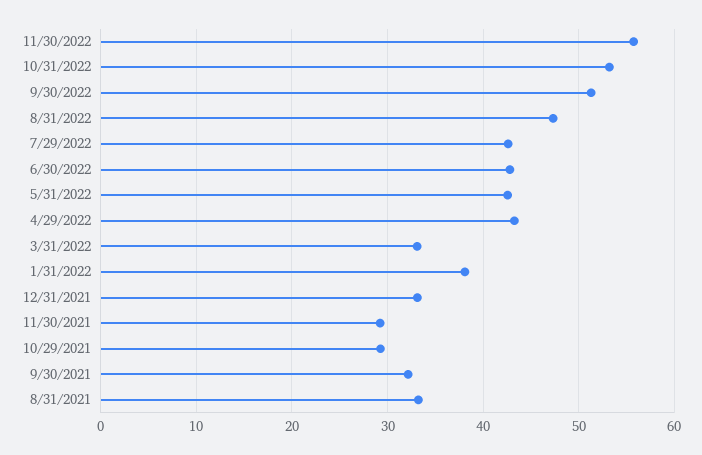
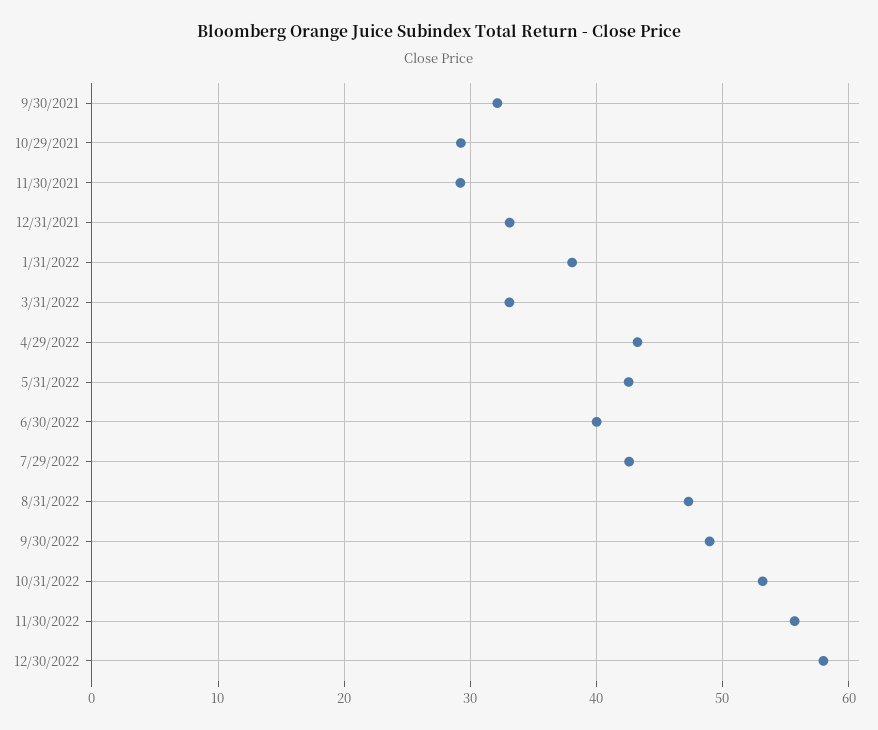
9/30/2022: 51 -> 49
6/30/2022: 43 -> 40
8/31/2021: 33 -> none
12/30/2022: none -> 58

